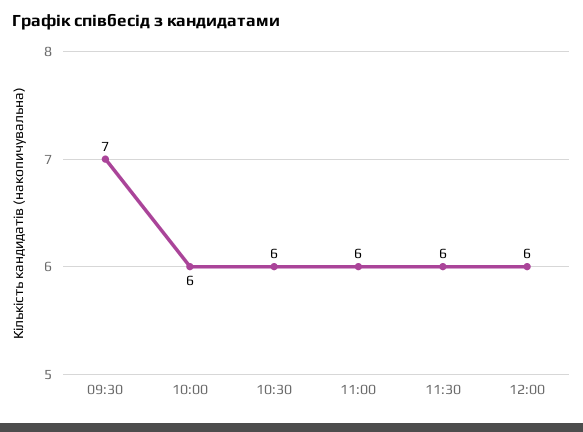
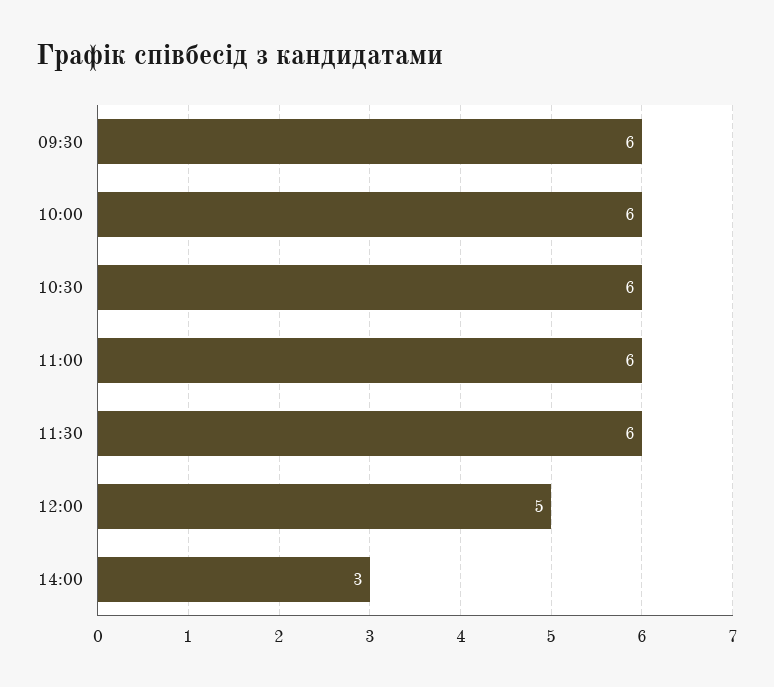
09:30: 7 -> 6
12:00: 6 -> 5
14:00: none -> 3

